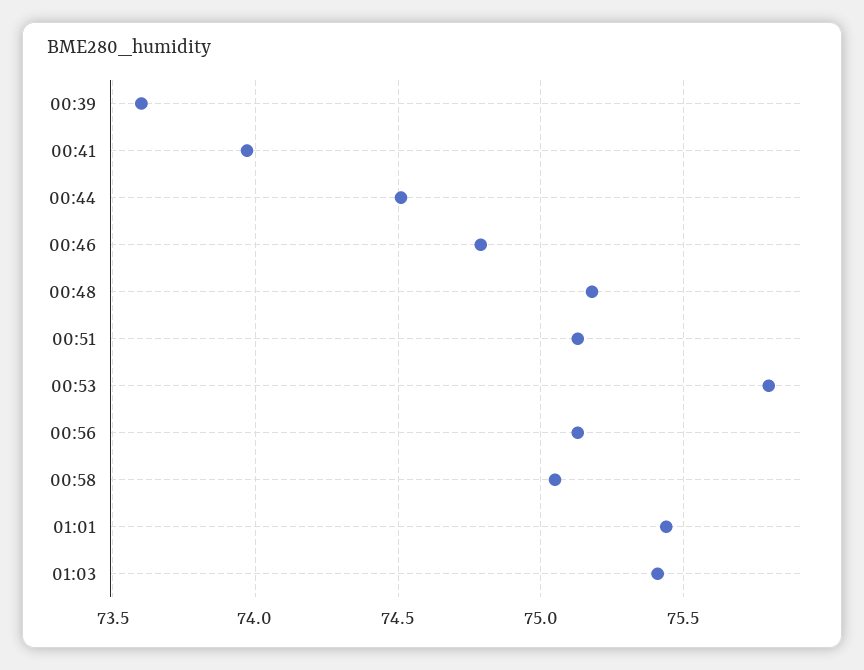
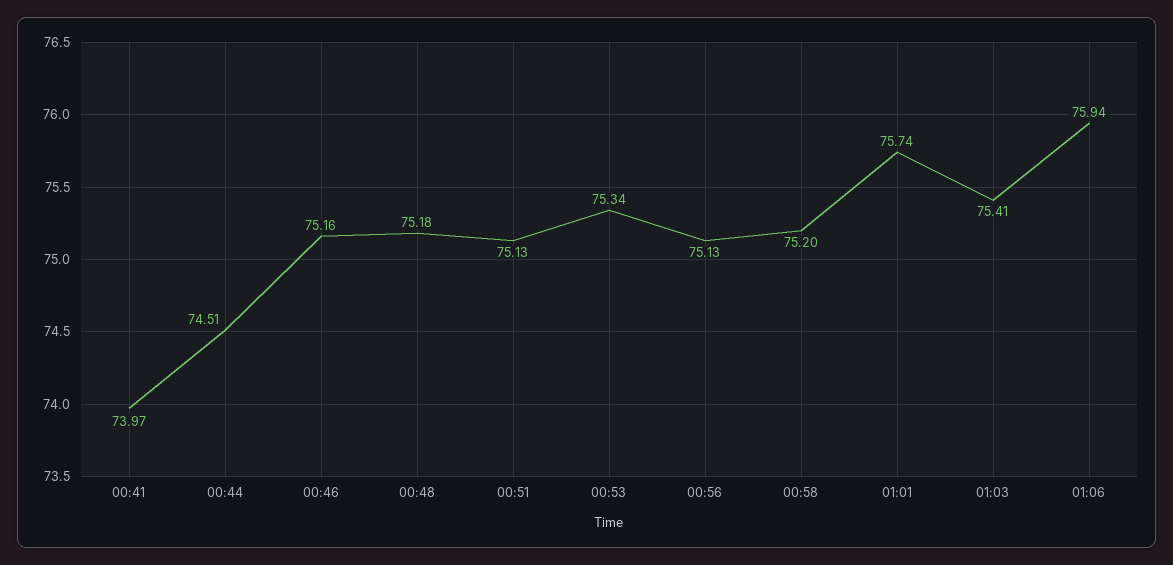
00:39: 73.6 -> none
00:46: 74.8 -> 75.16
00:53: 75.8 -> 75.34
00:58: 75.05 -> 75.2
01:01: 75.45 -> 75.74
01:06: none -> 75.94

